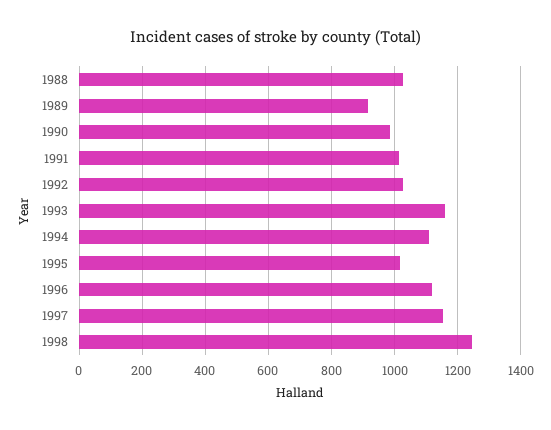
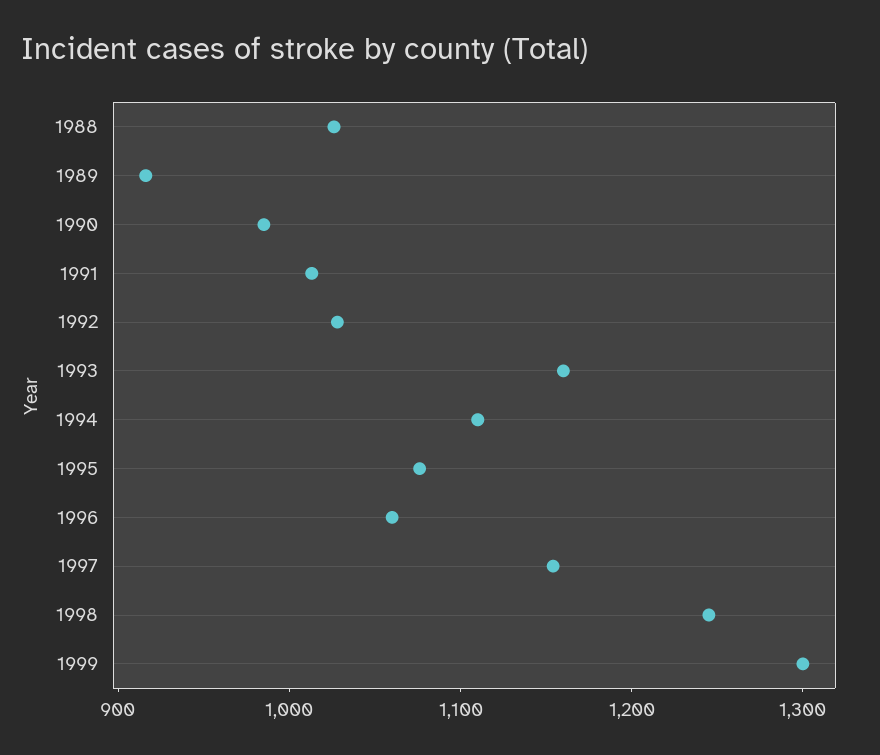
1995: 1020 -> 1080
1996: 1120 -> 1060
1999: none -> 1300

